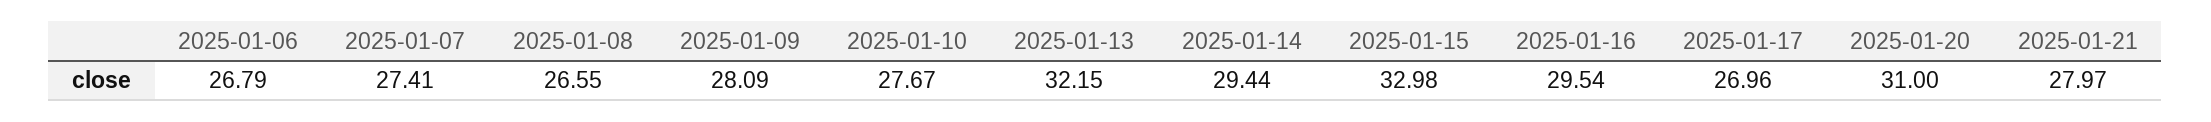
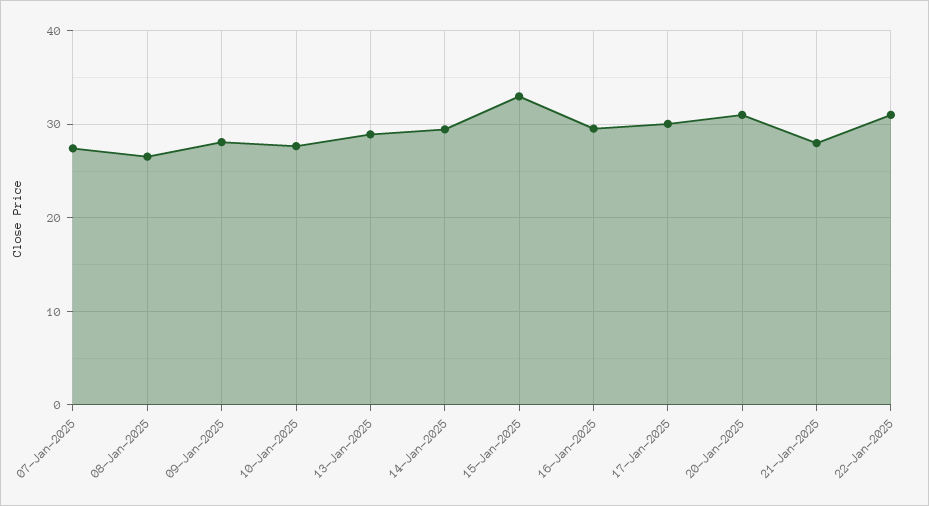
2025-01-06: 26.79 -> none
2025-01-13: 32.15 -> 29
2025-01-17: 26.96 -> 30
22-Jan-2025: none -> 31

